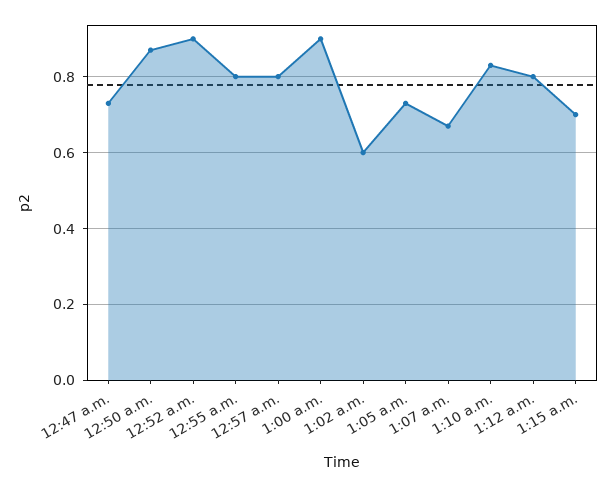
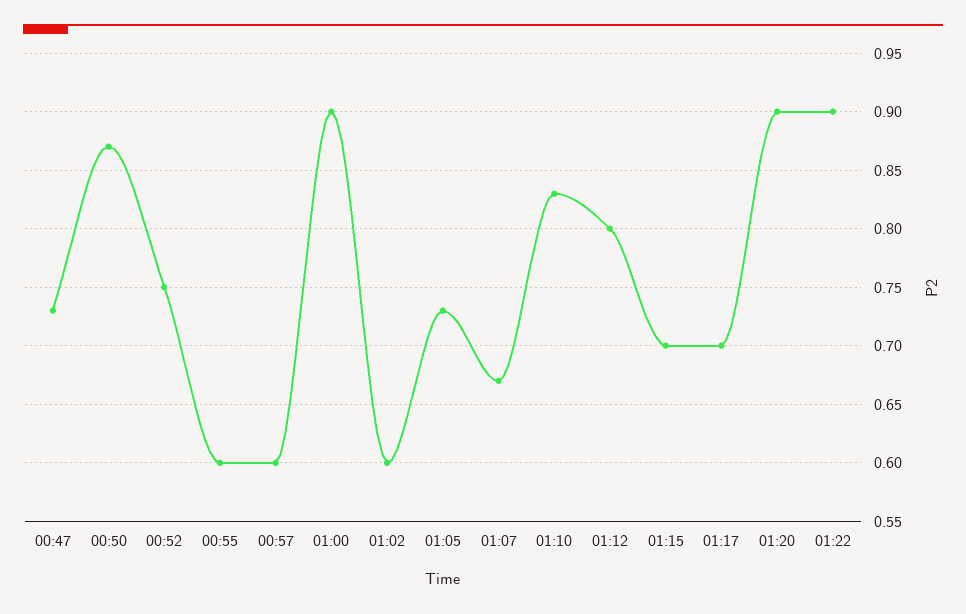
12:52 a.m.: 0.9 -> 0.75
12:55 a.m.: 0.8 -> 0.6
12:57 a.m.: 0.8 -> 0.6
01:17: none -> 0.7
01:20: none -> 0.9
01:22: none -> 0.9

